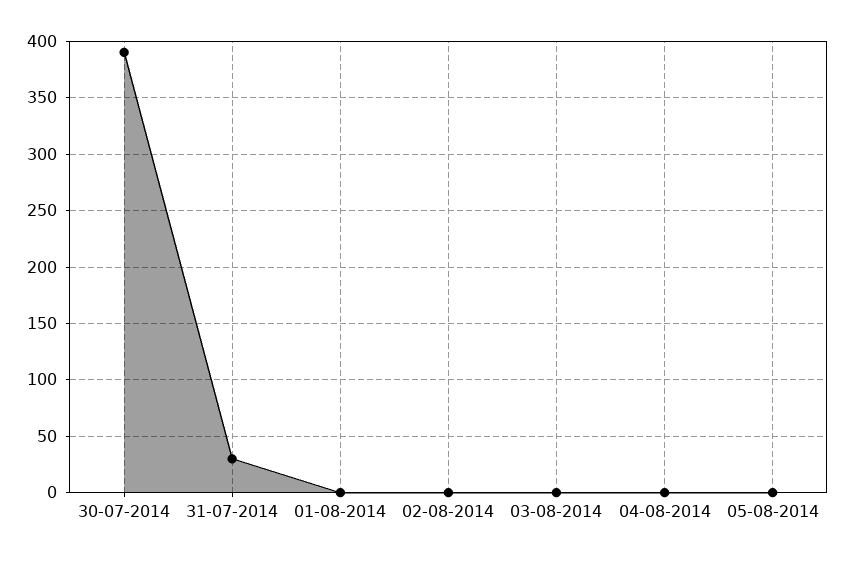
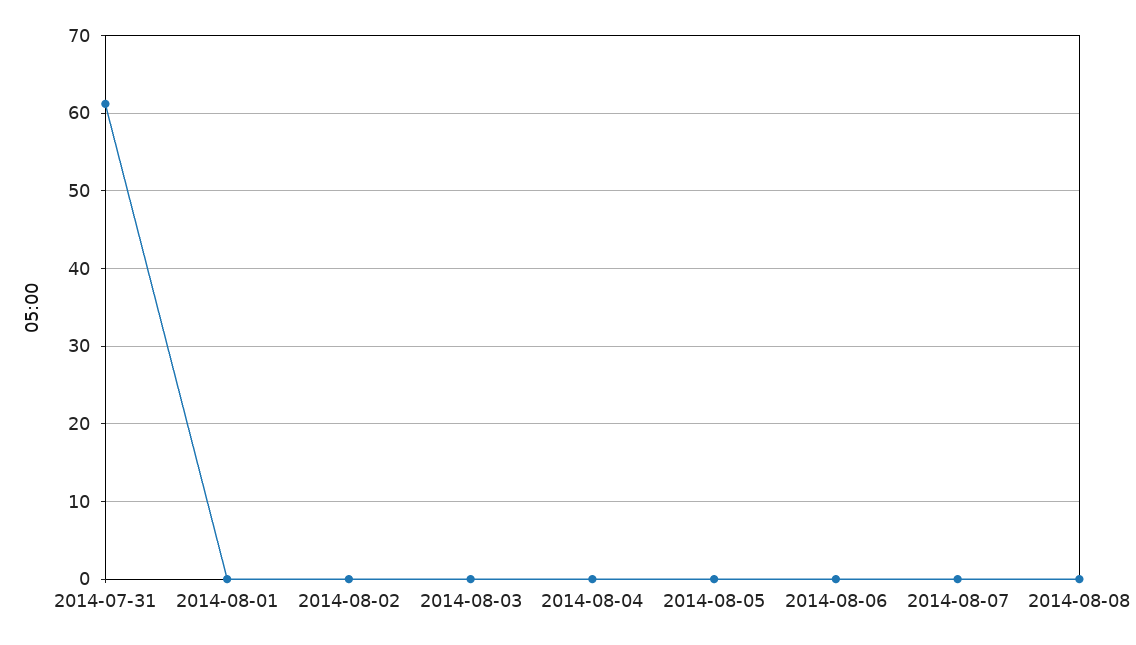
30-07-2014: 390 -> none
31-07-2014: 30 -> 61
2014-08-06: none -> 0
2014-08-07: none -> 0
2014-08-08: none -> 0

